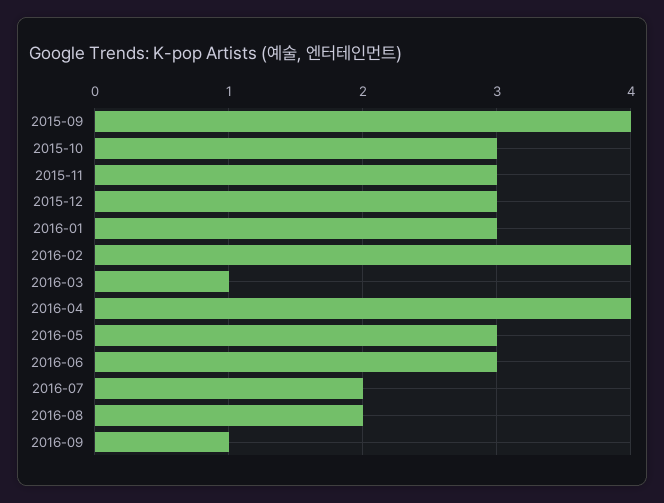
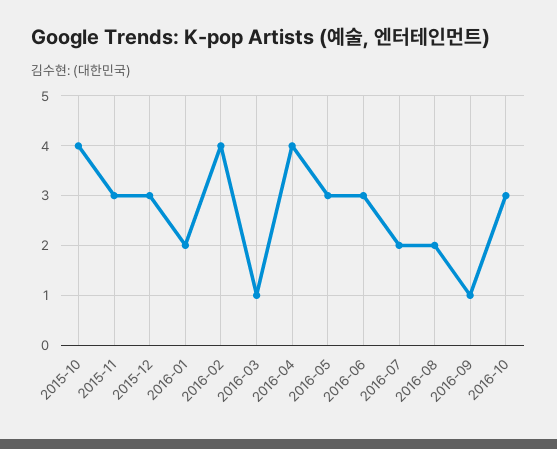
2015-09: 4 -> none
2015-10: 3 -> 4
2016-01: 3 -> 2
2016-10: none -> 3

